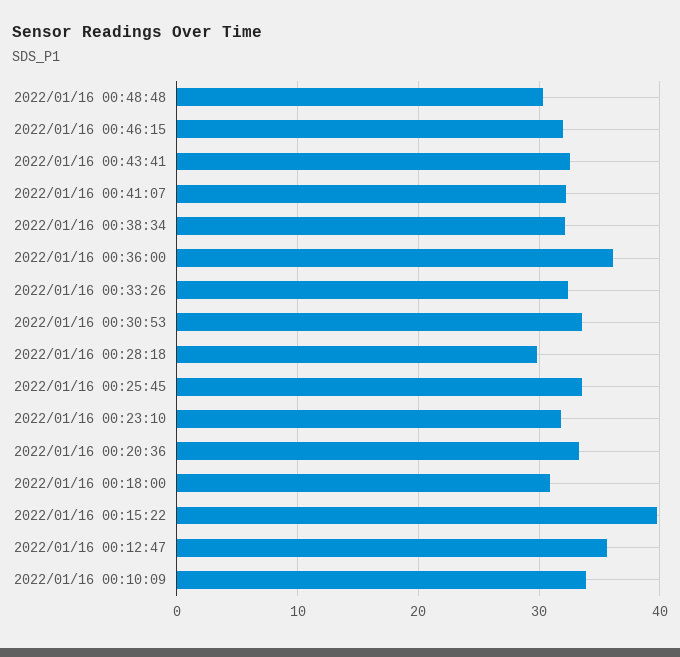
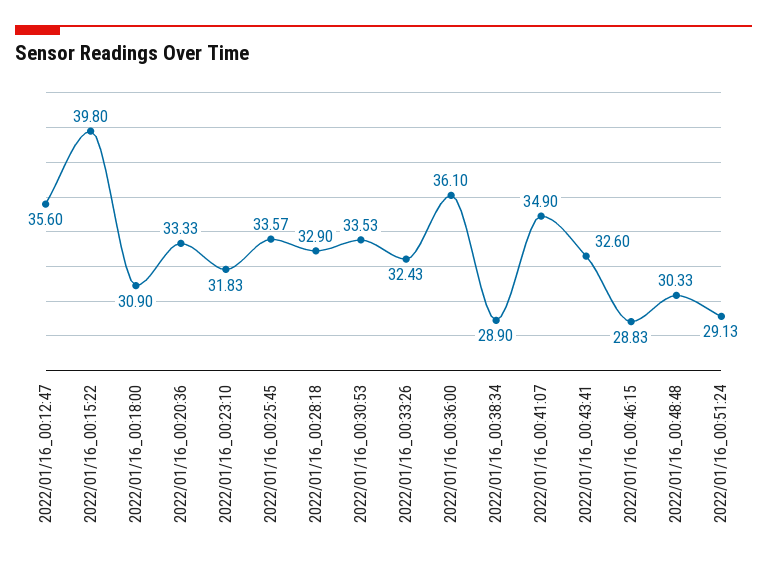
2022/01/16 00:46:15: 32 -> 28.83
2022/01/16 00:41:07: 32 -> 34.9
2022/01/16 00:38:34: 32 -> 28.9
2022/01/16 00:28:18: 30 -> 32.9
2022/01/16 00:10:09: 34 -> none
2022/01/16_00:51:24: none -> 29.13

